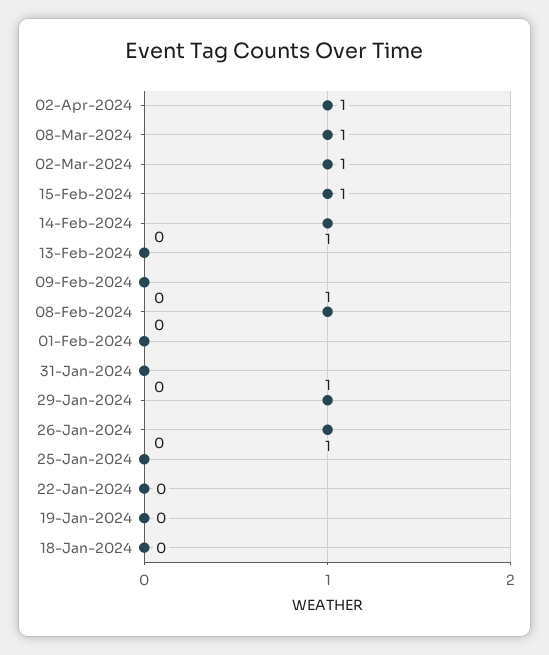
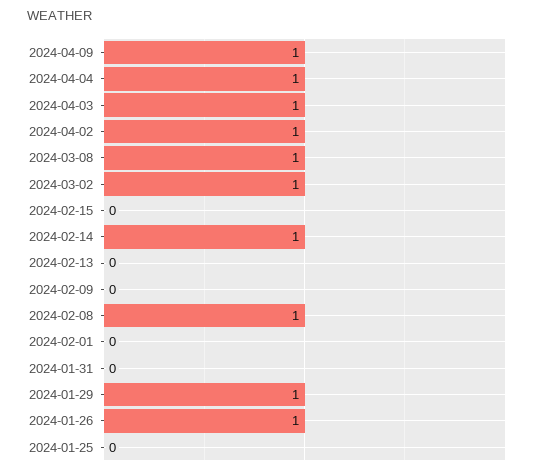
15-Feb-2024: 1 -> 0
22-Jan-2024: 0 -> none
19-Jan-2024: 0 -> none
18-Jan-2024: 0 -> none
2024-04-09: none -> 1
2024-04-04: none -> 1
2024-04-03: none -> 1

